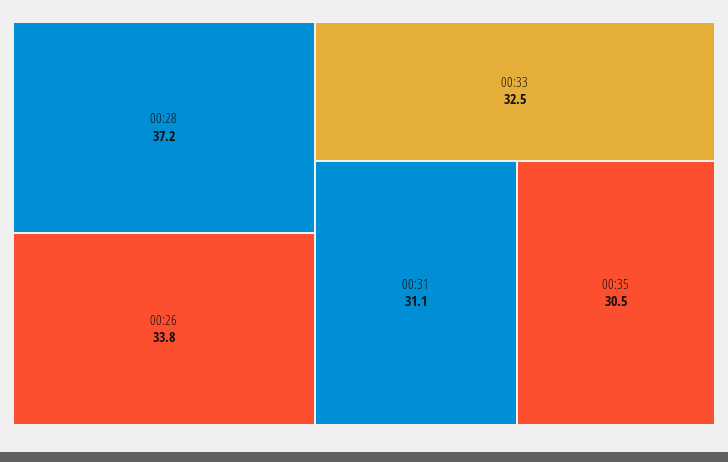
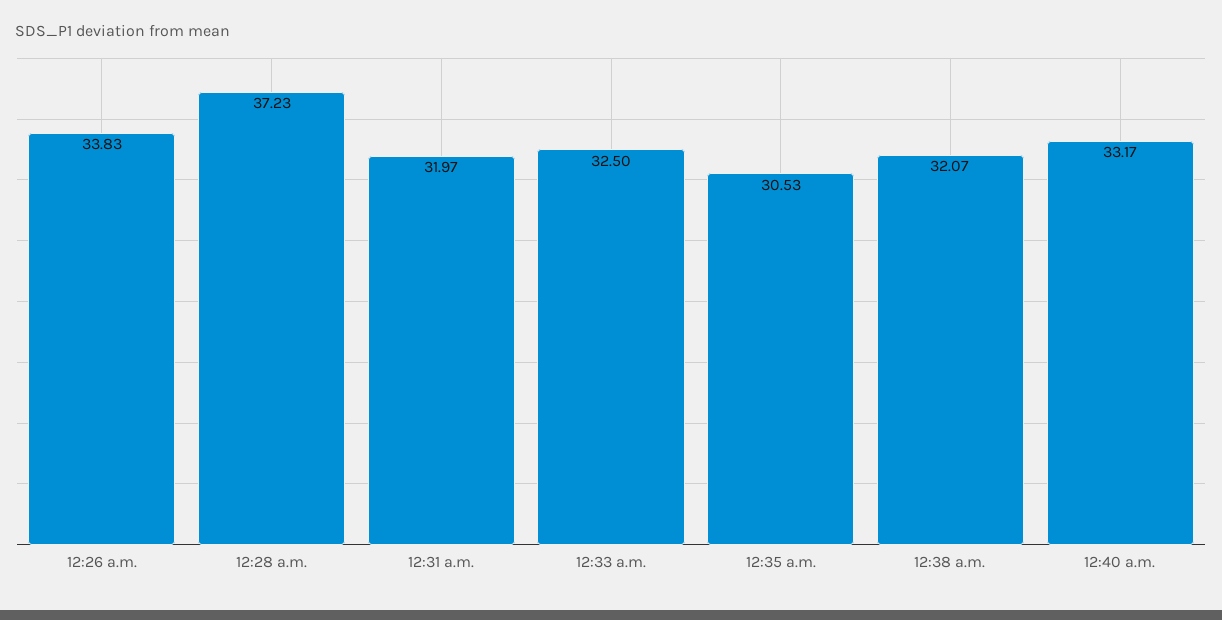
00:31: 31.1 -> 31.97
12:38 a.m.: none -> 32.07
12:40 a.m.: none -> 33.17

